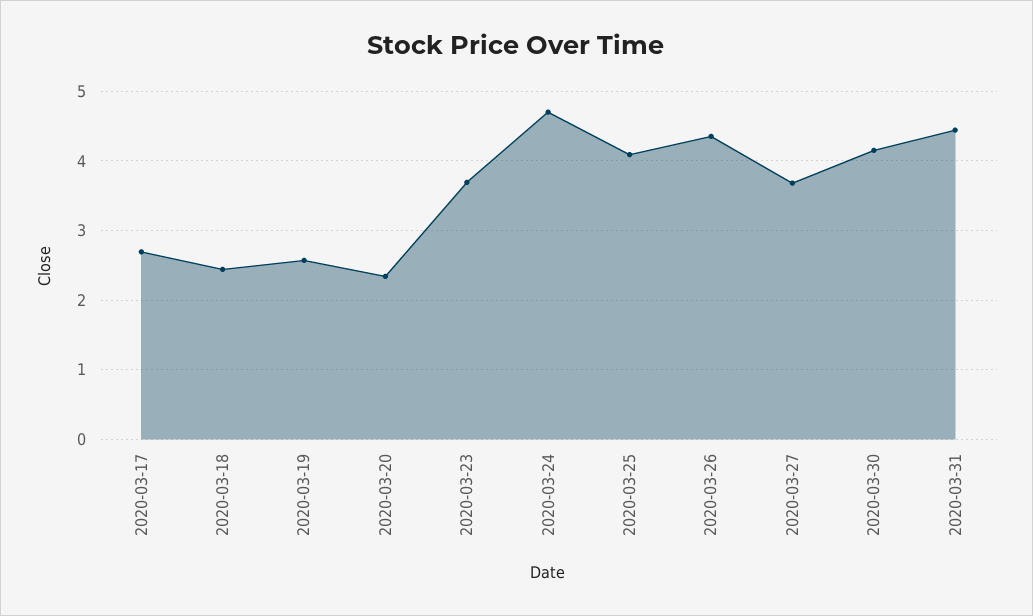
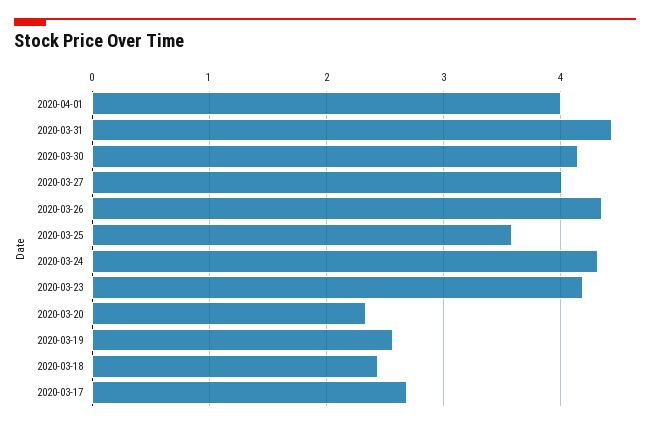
2020-03-23: 3.7 -> 4.2
2020-03-24: 4.7 -> 4.3
2020-03-25: 4.1 -> 3.6
2020-03-27: 3.7 -> 4
2020-04-01: none -> 4

